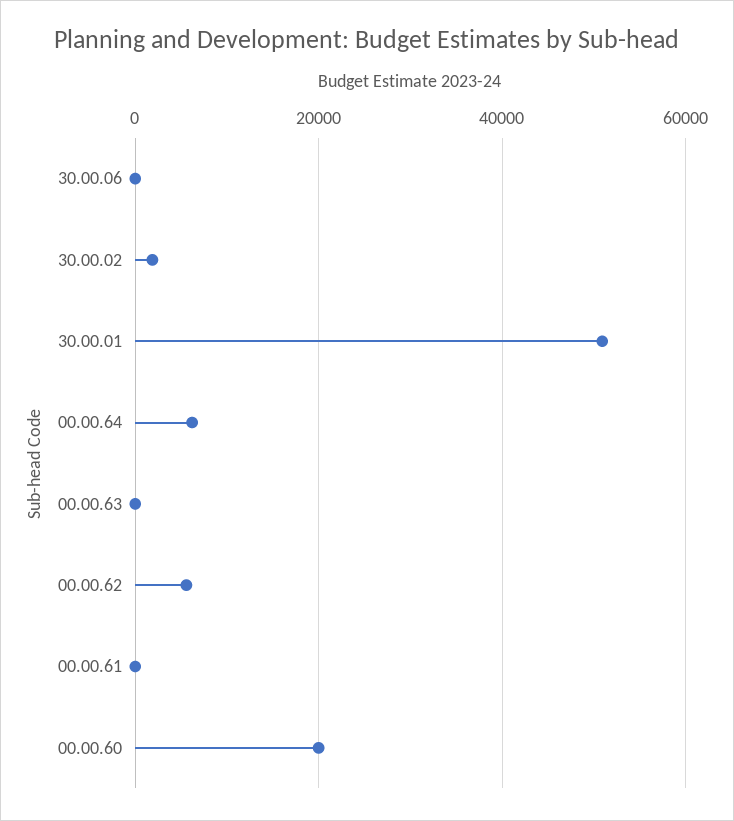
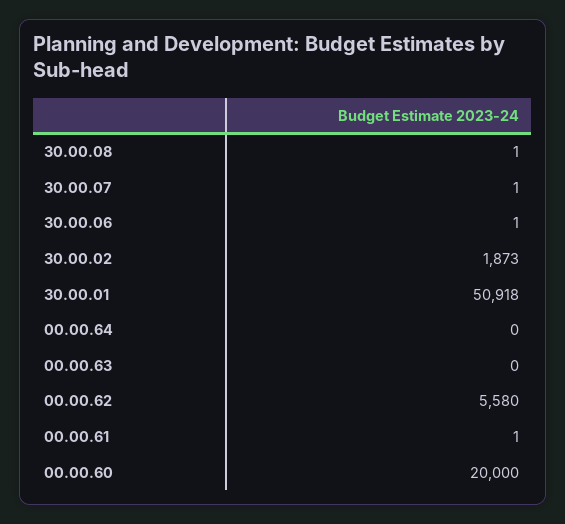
00.00.64: 6000 -> 0
30.00.08: none -> 1
30.00.07: none -> 1

